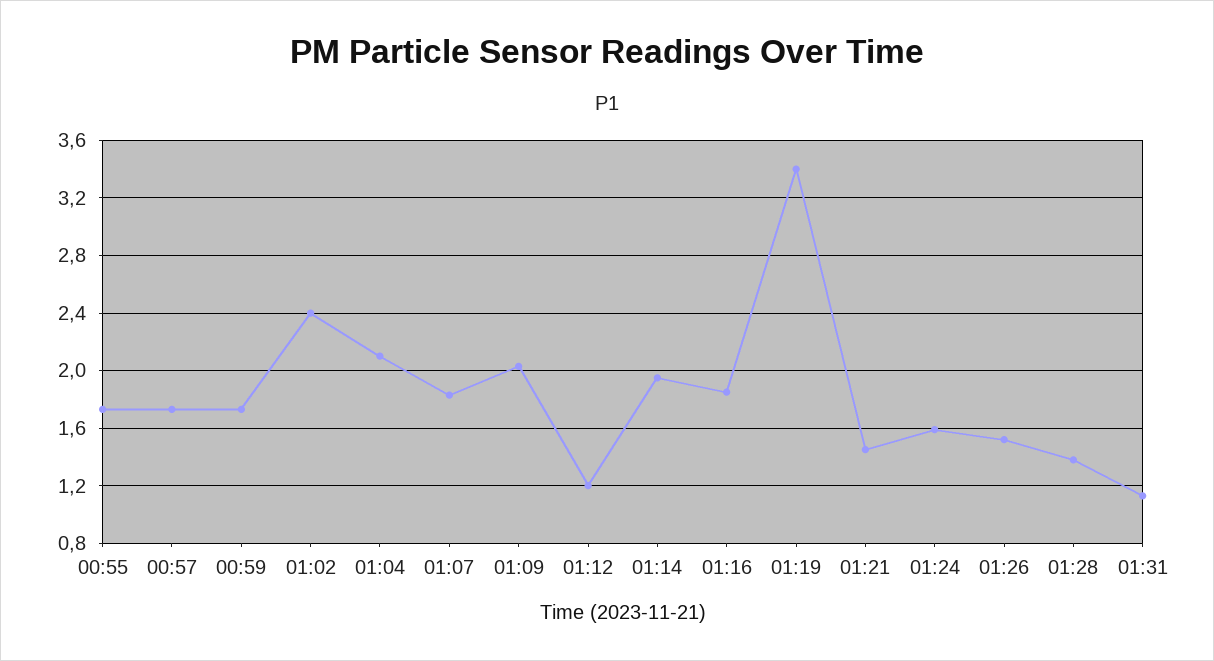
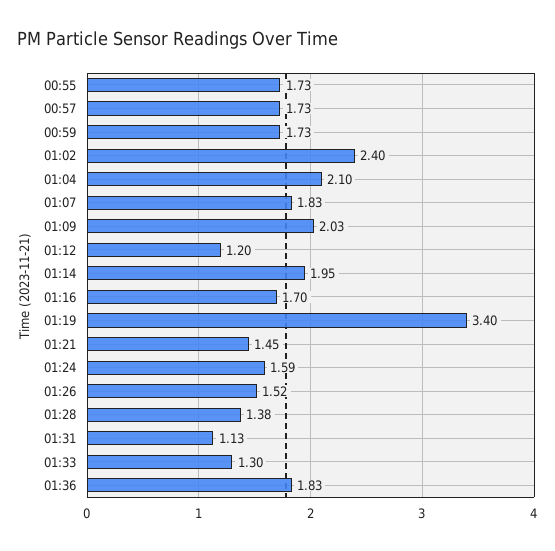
01:16: 1.85 -> 1.7
01:33: none -> 1.3
01:36: none -> 1.83

